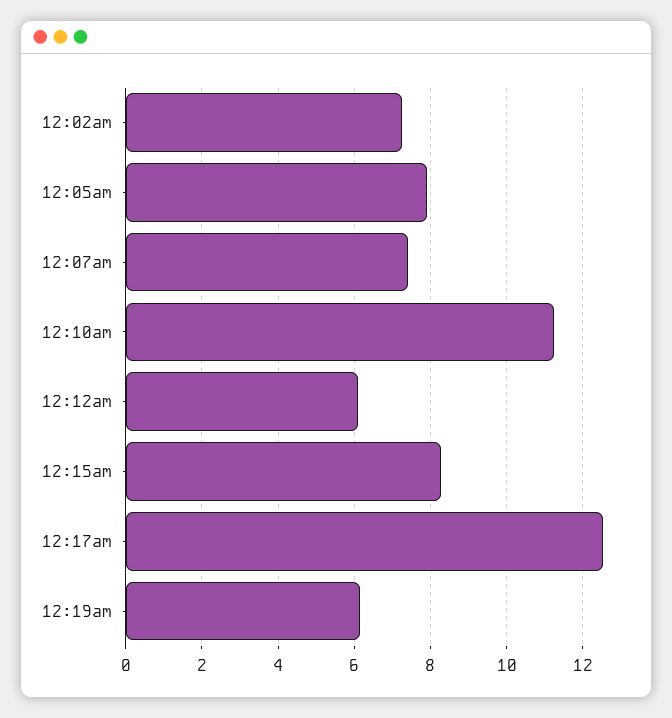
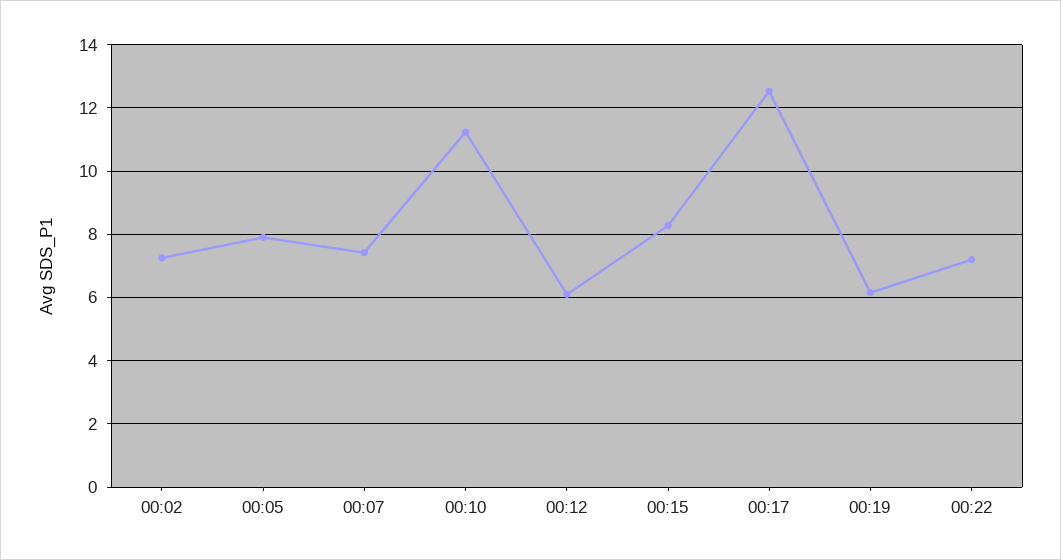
00:22: none -> 7.2

